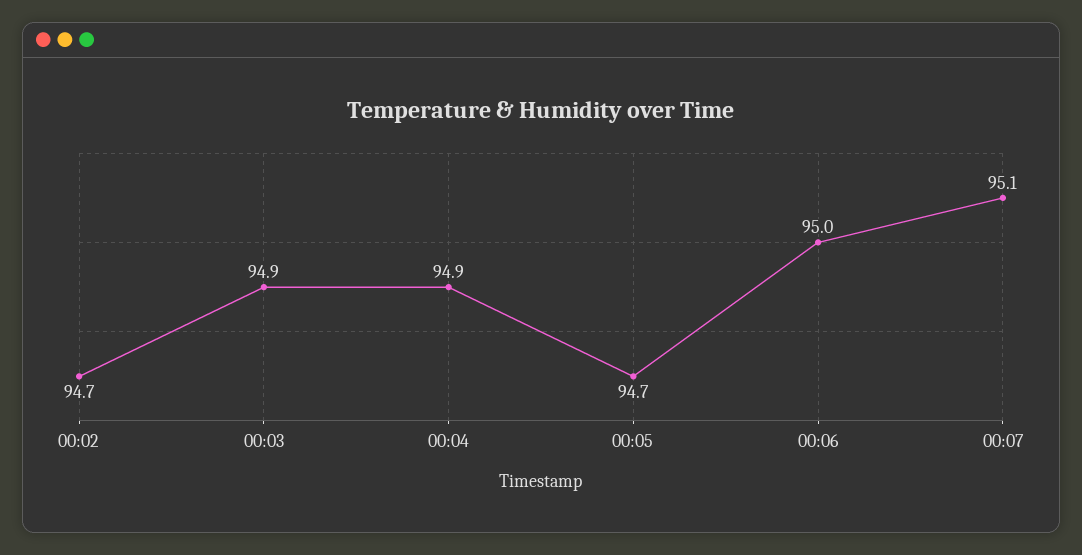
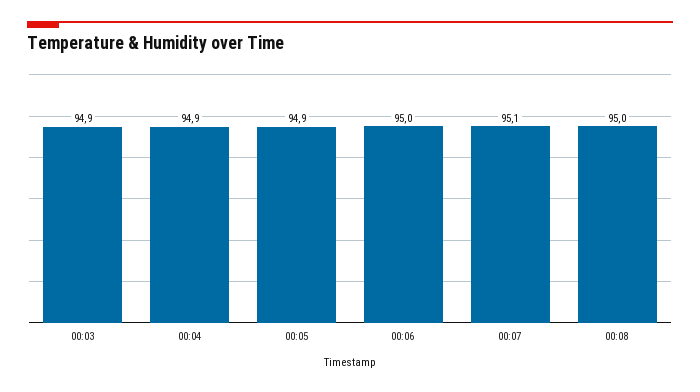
00:02: 94.7 -> none
00:05: 94.7 -> 94.9
00:08: none -> 95

